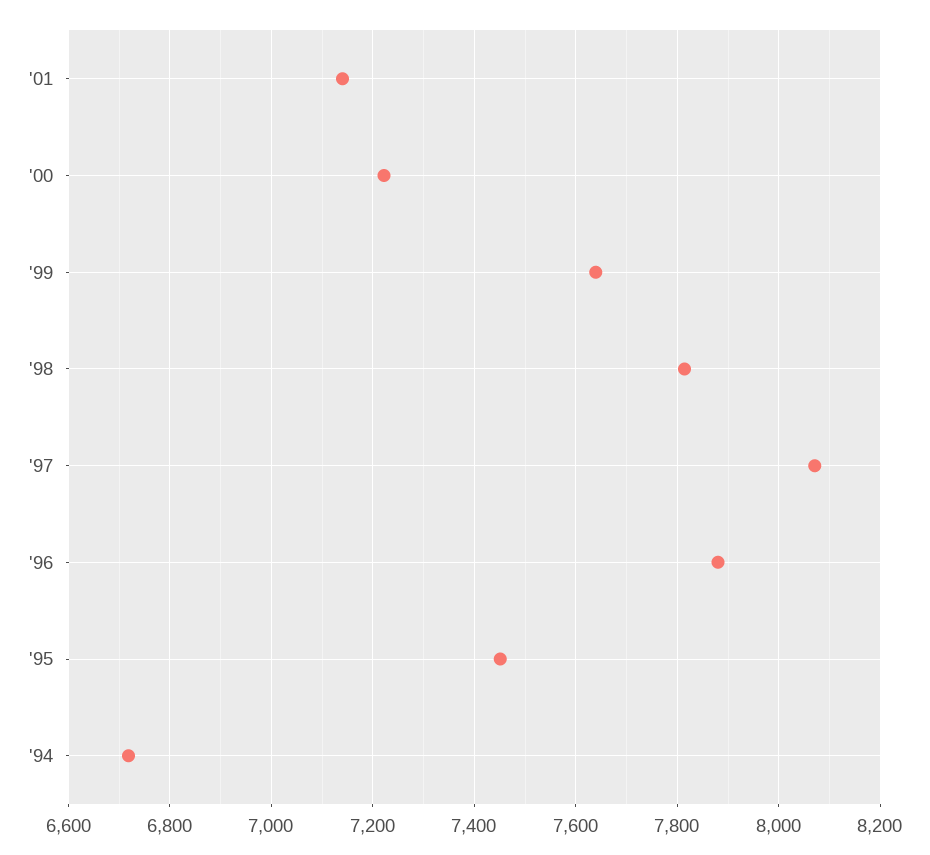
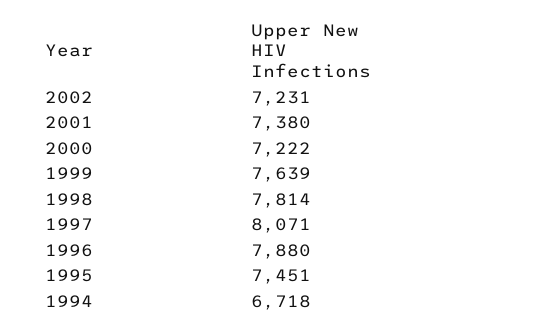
'01: 7140 -> 7380
2002: none -> 7231

